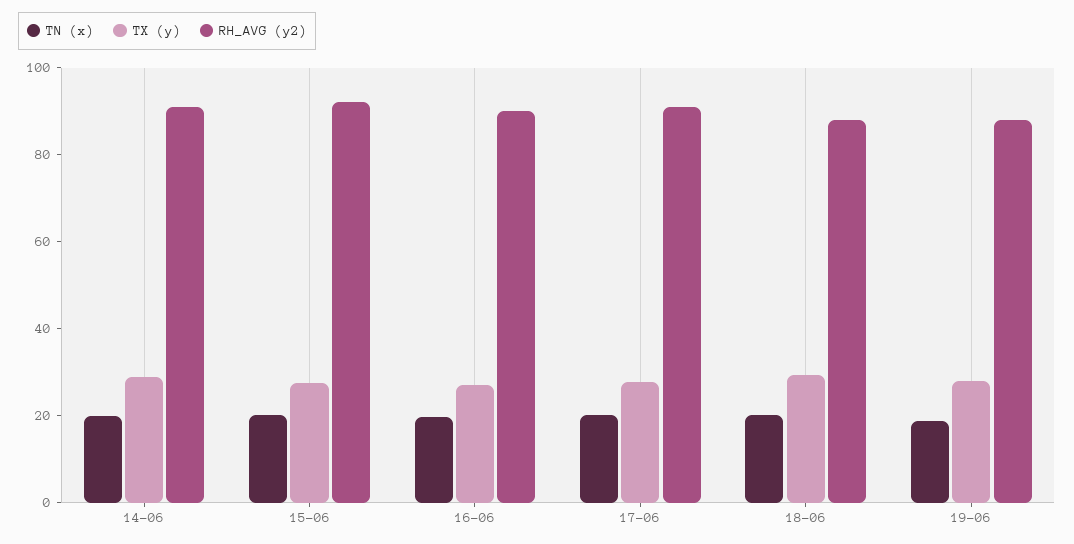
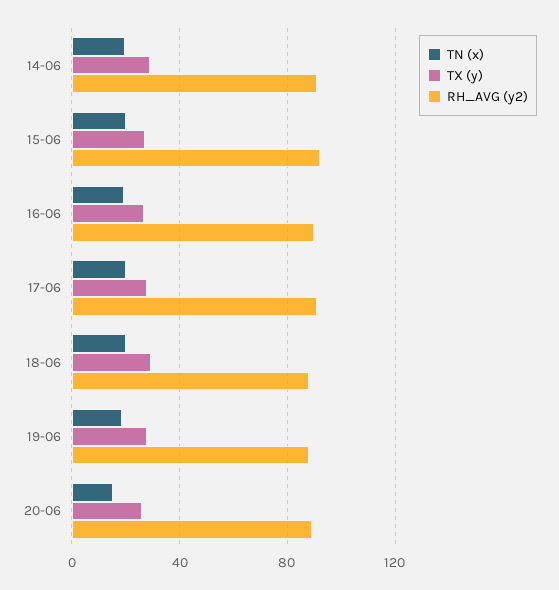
TN (x), 20-06: none -> 15
TX (y), 20-06: none -> 25
RH_AVG (y2), 20-06: none -> 90

